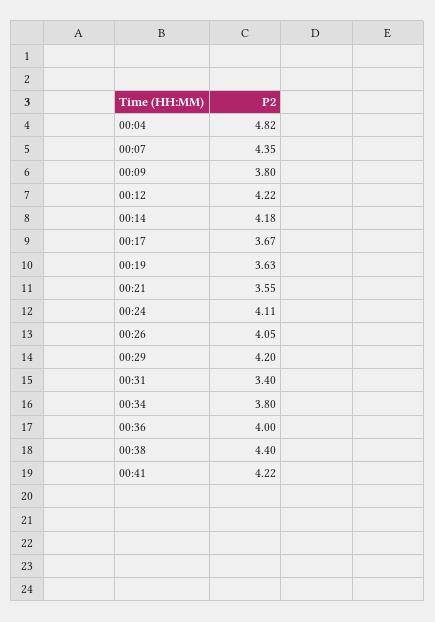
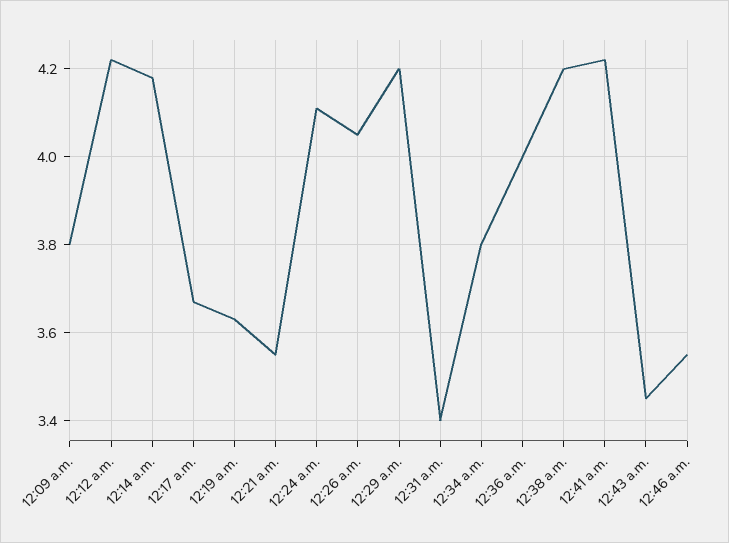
00:04: 4.82 -> none
00:07: 4.35 -> none
00:38: 4.4 -> 4.2
12:43 a.m.: none -> 3.45
12:46 a.m.: none -> 3.55

